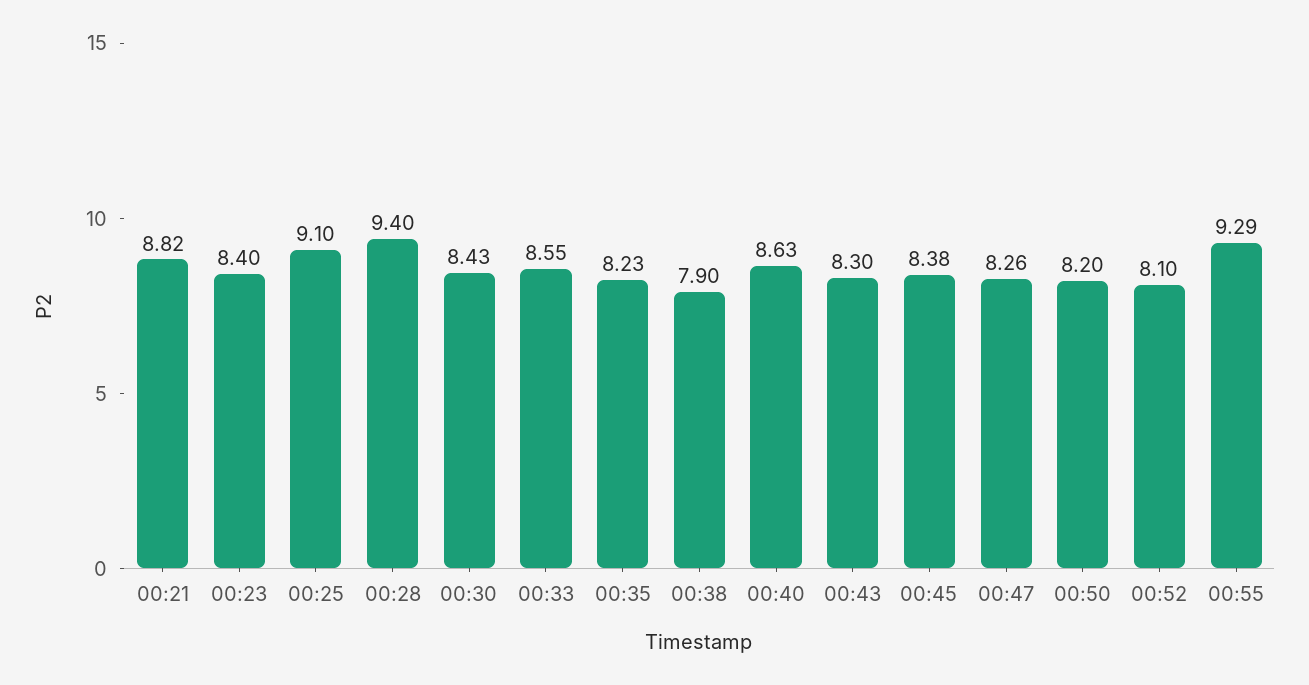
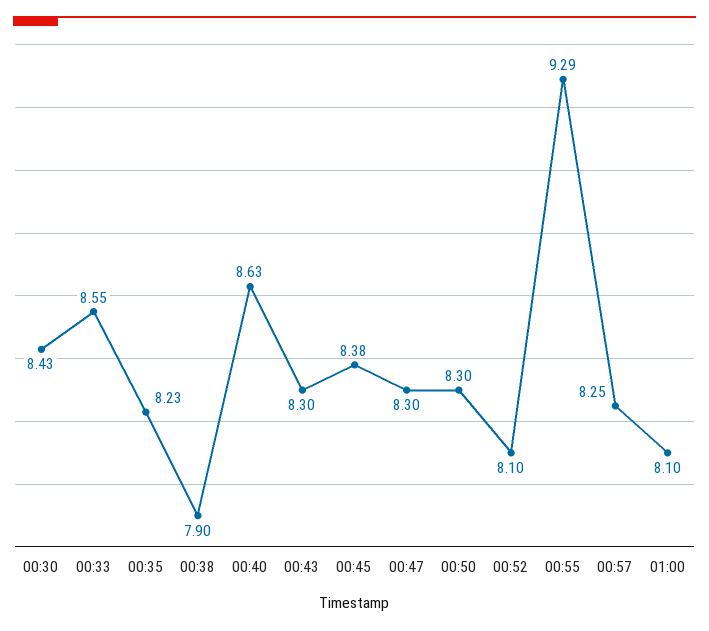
00:21: 8.82 -> none
00:23: 8.4 -> none
00:25: 9.1 -> none
00:28: 9.4 -> none
00:47: 8.26 -> 8.3
00:50: 8.2 -> 8.3
00:57: none -> 8.25
01:00: none -> 8.1

